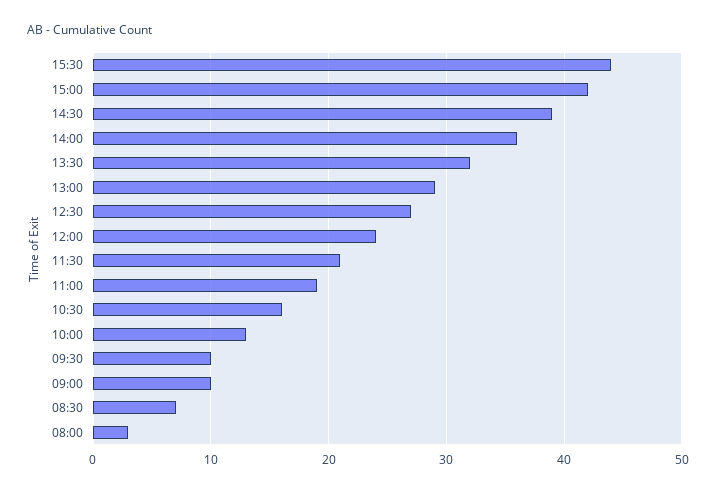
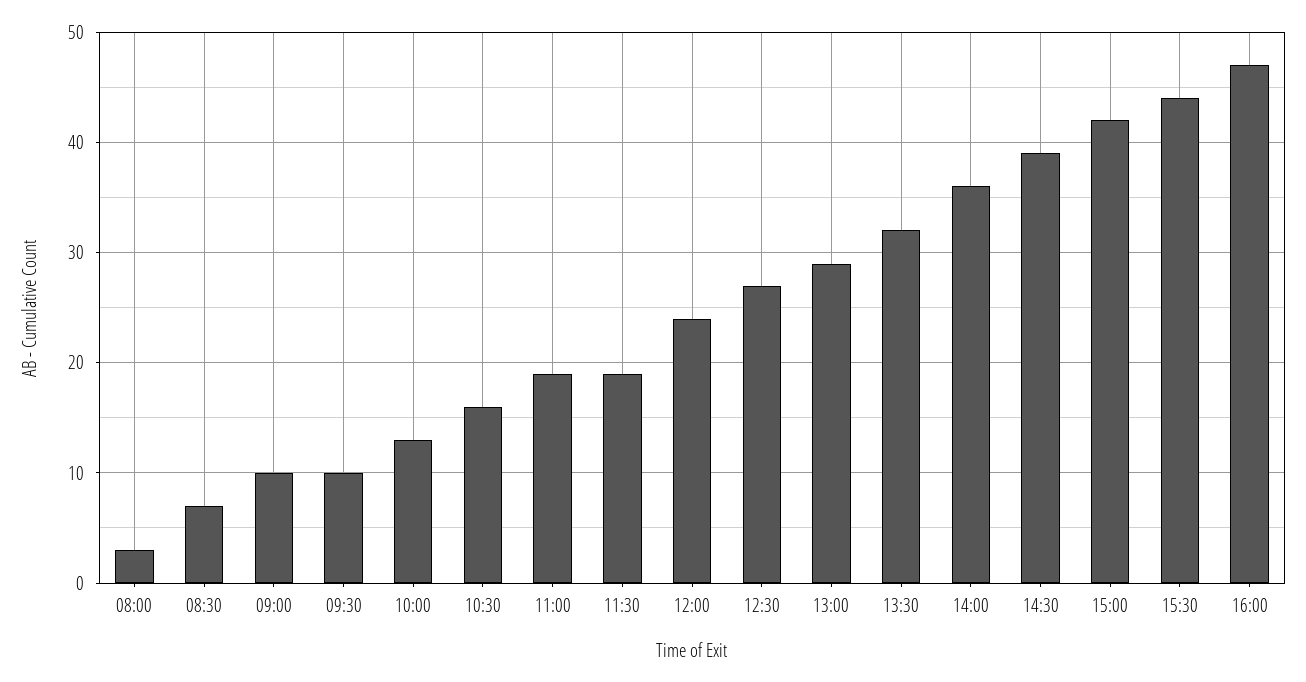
11:30: 21 -> 19
16:00: none -> 47

